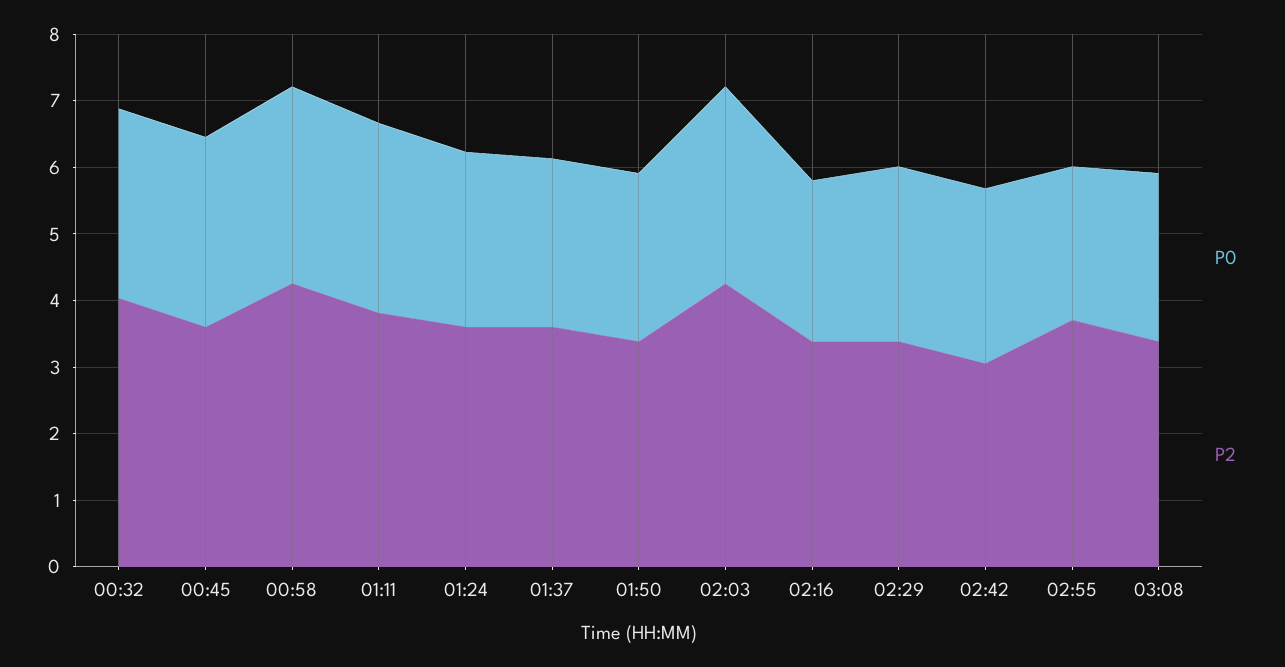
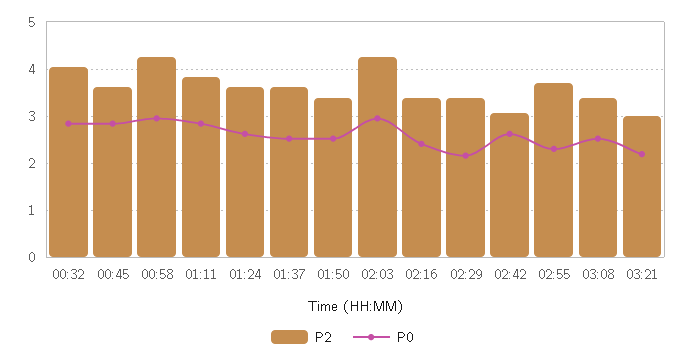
P0, 02:29: 2.6 -> 2.2
P2, 03:21: none -> 3
P0, 03:21: none -> 2.2

